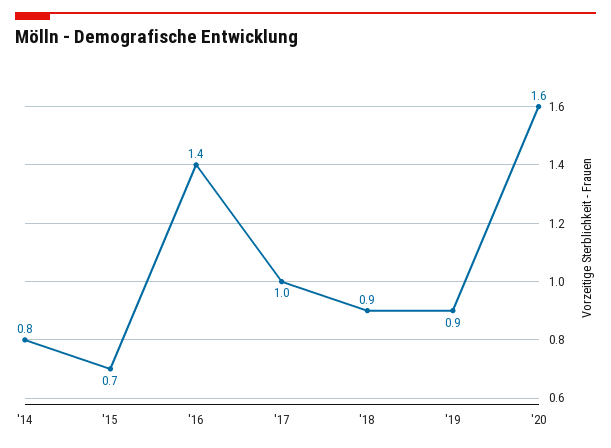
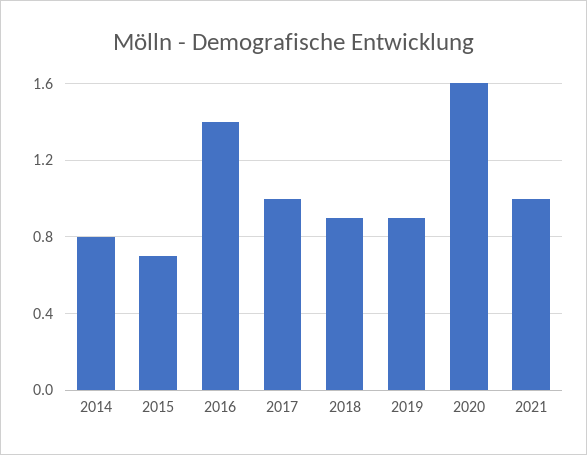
2021: none -> 1

